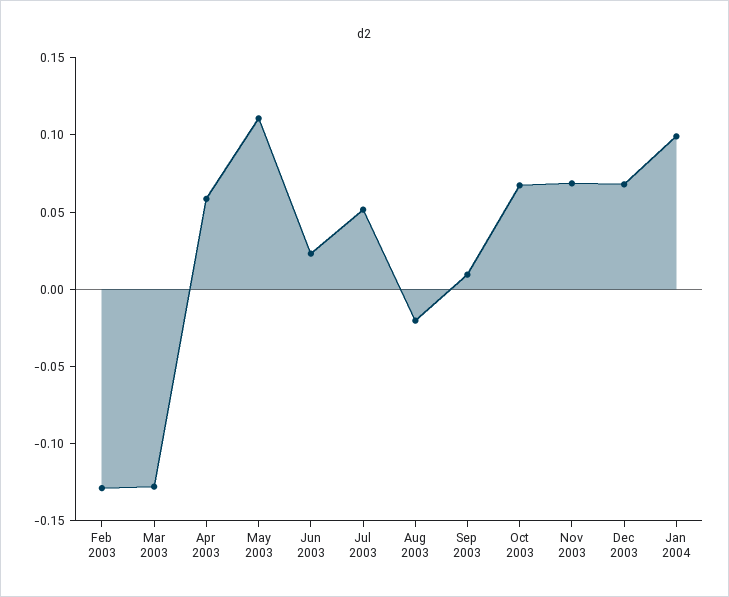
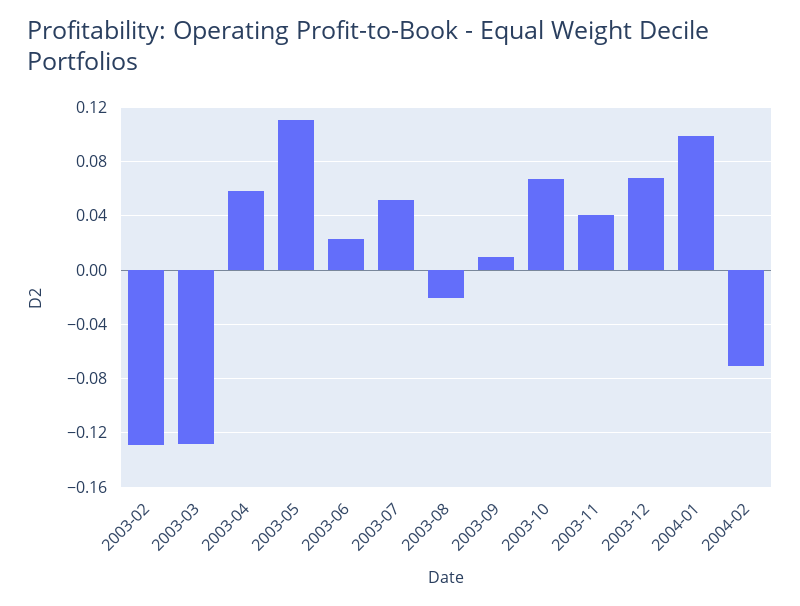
Nov 2003: 0.07 -> 0.04
2004-02: none -> -0.07

